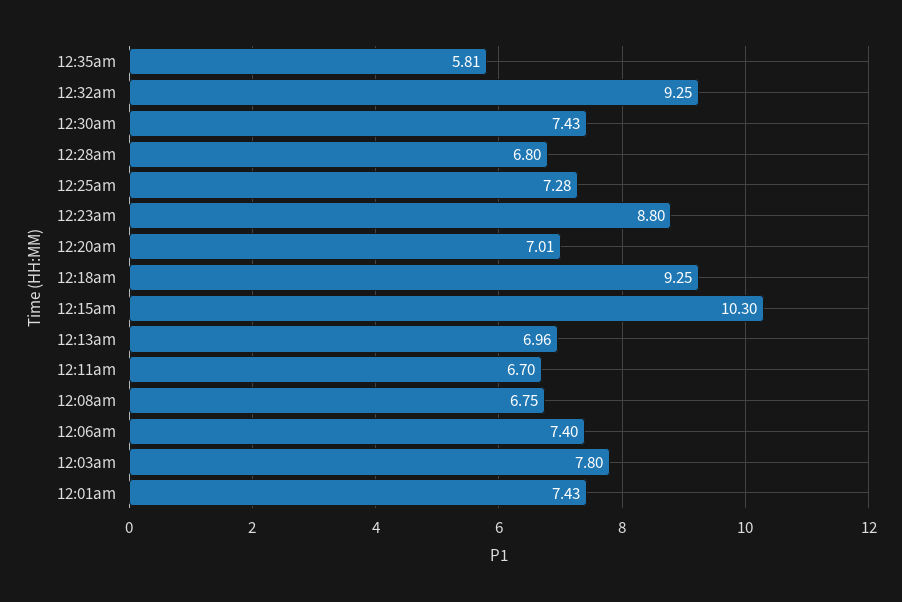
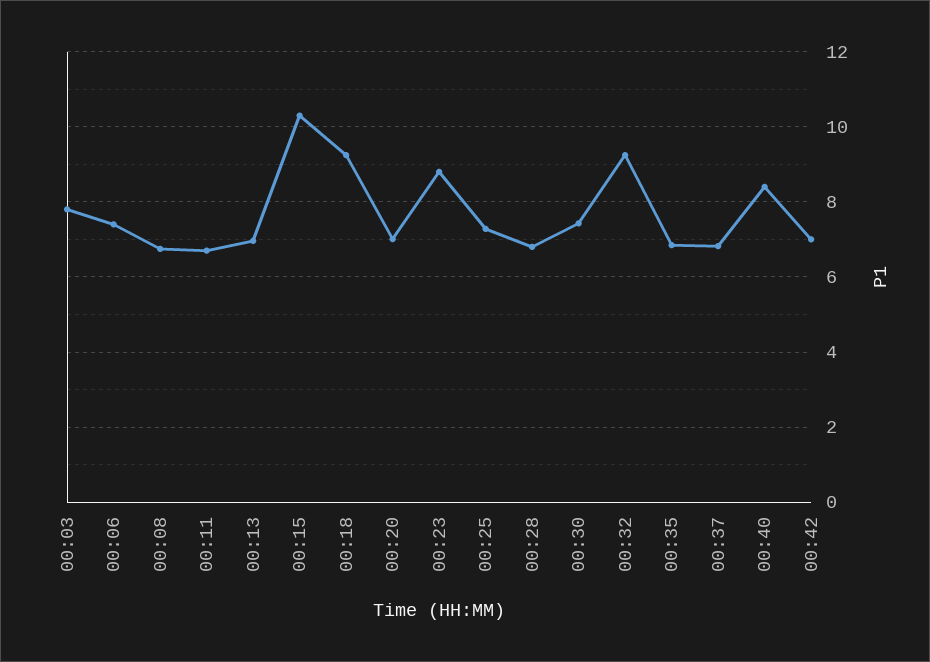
12:35am: 5.81 -> 6.8
12:01am: 7.43 -> none
00:37: none -> 6.8
00:40: none -> 8.4
00:42: none -> 7

